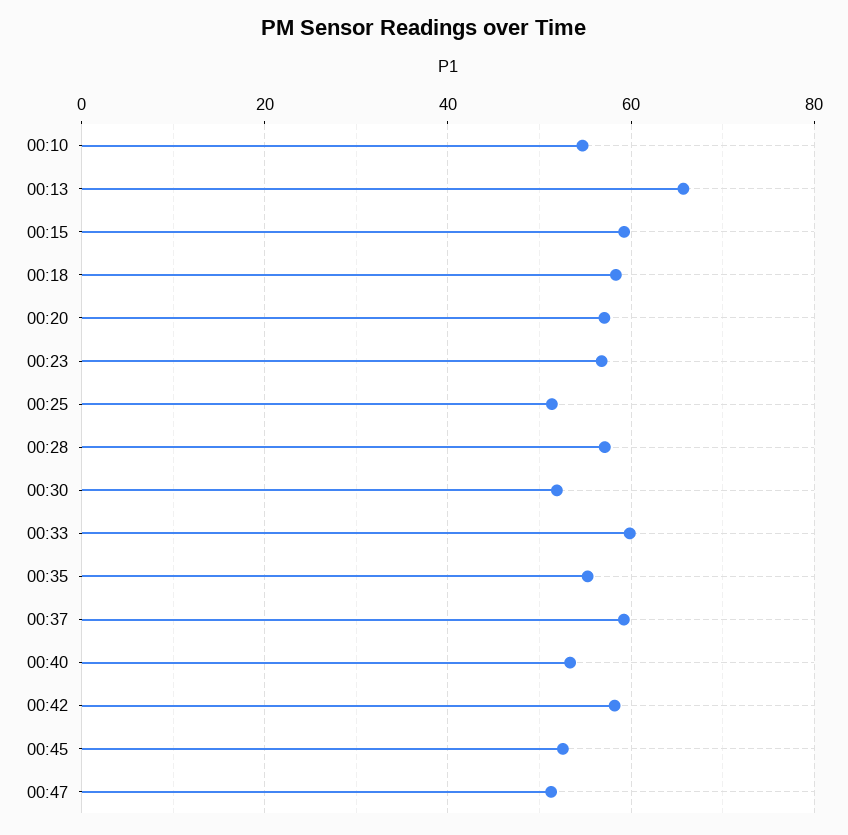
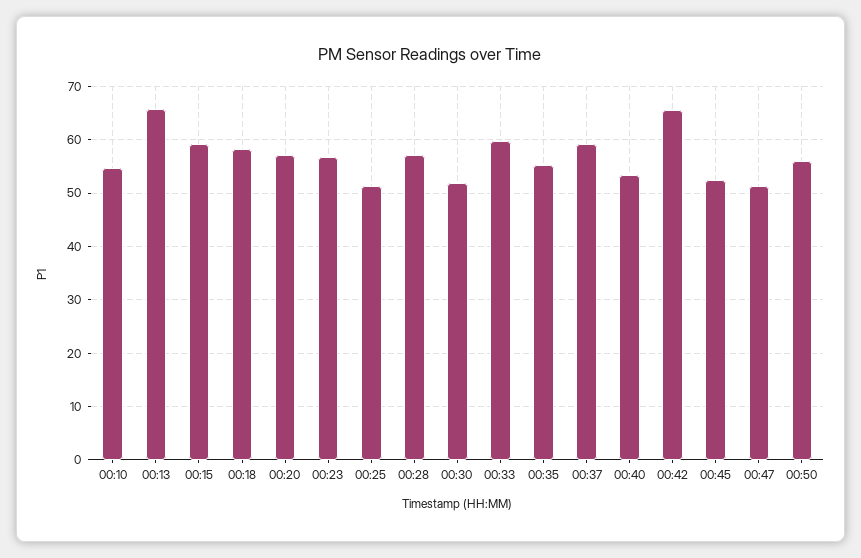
00:42: 58 -> 66
00:50: none -> 56

